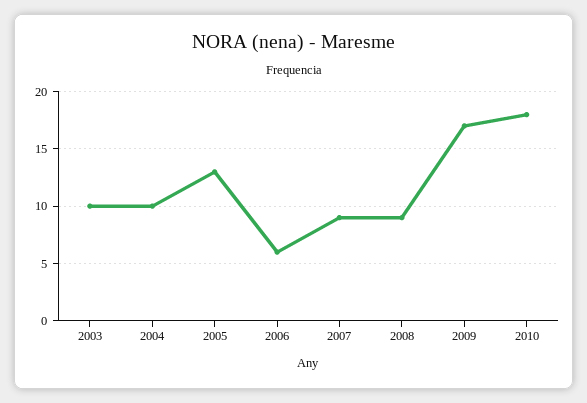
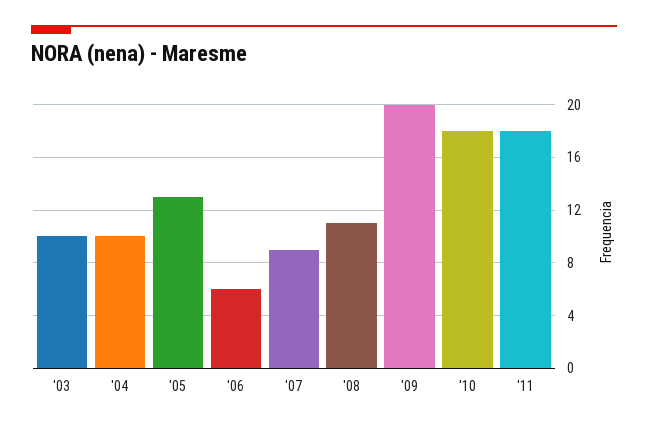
2008: 9 -> 11
2009: 17 -> 20
'11: none -> 18

